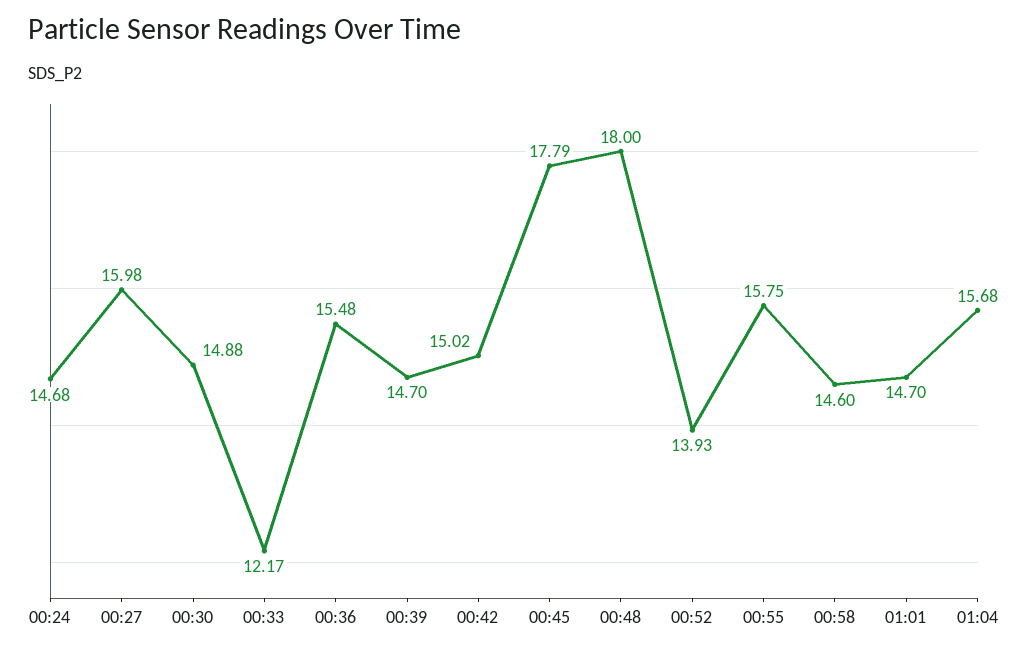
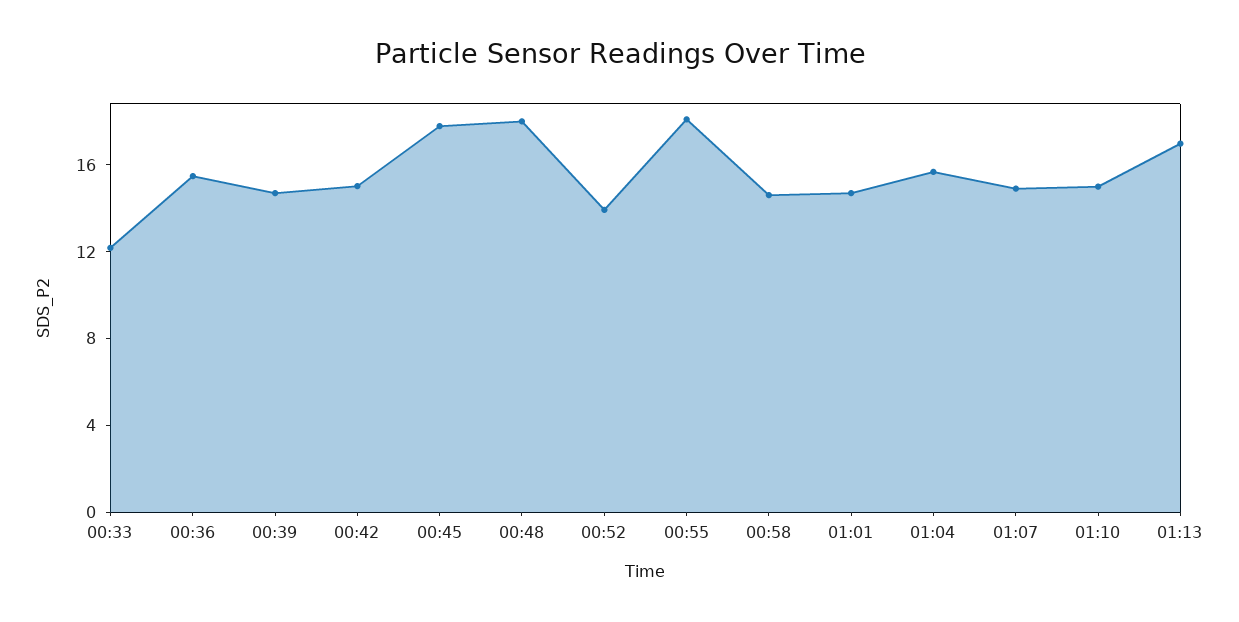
00:24: 14.68 -> none
00:27: 15.98 -> none
00:30: 14.88 -> none
00:55: 15.75 -> 18
01:07: none -> 15
01:10: none -> 15
01:13: none -> 17

